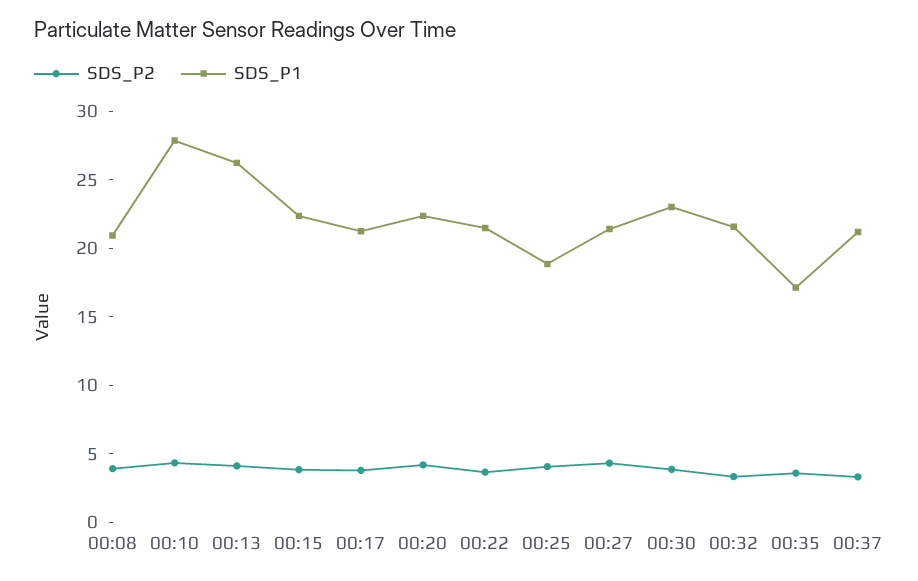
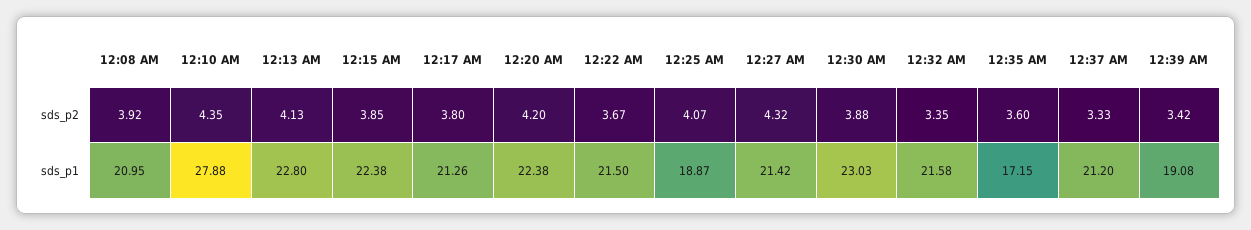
SDS_P1, 00:13: 26 -> 22.8
SDS_P2, 12:39 AM: none -> 3.42
SDS_P1, 12:39 AM: none -> 19.08

